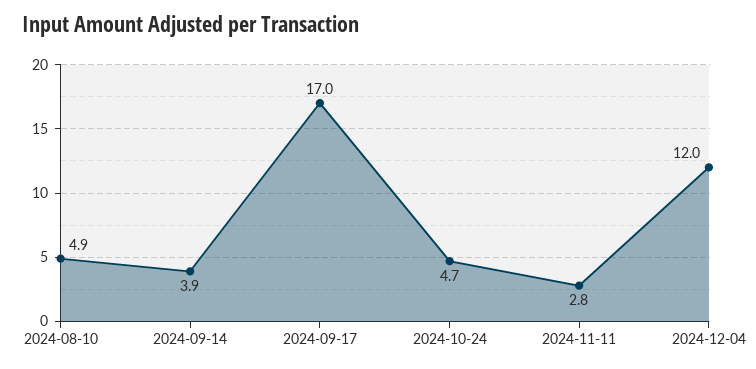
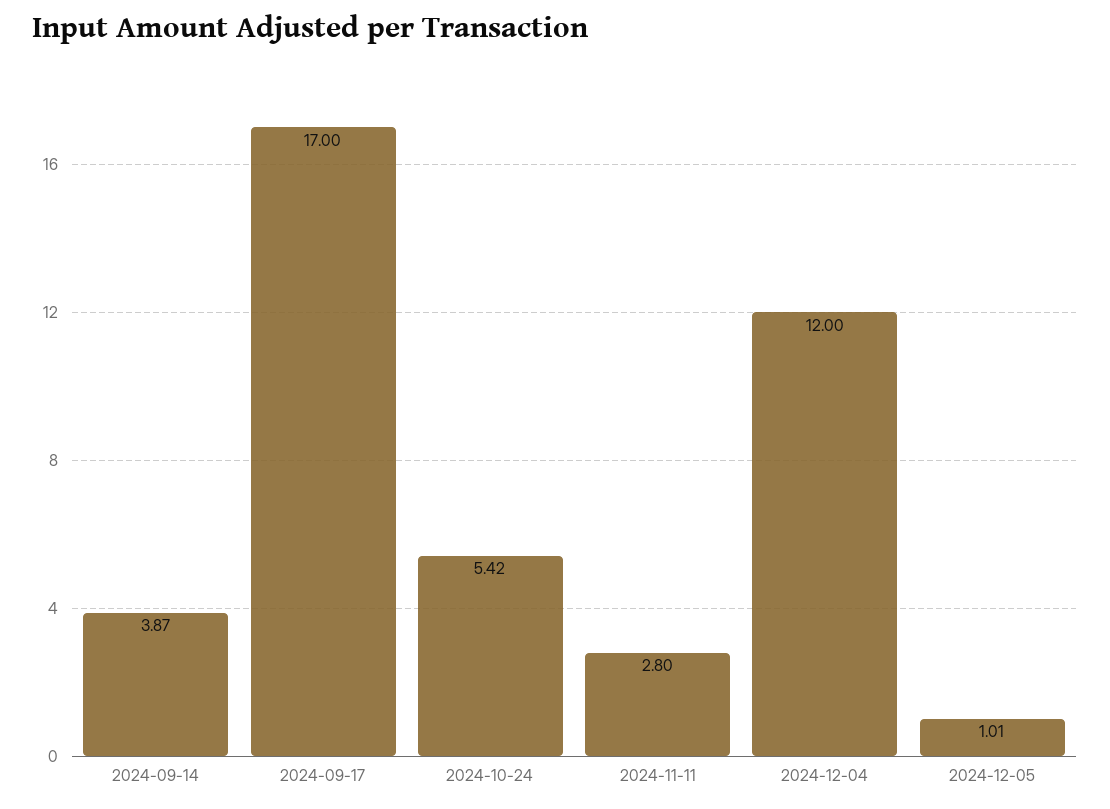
2024-08-10: 4.9 -> none
2024-10-24: 4.7 -> 5.42
2024-12-05: none -> 1.01

